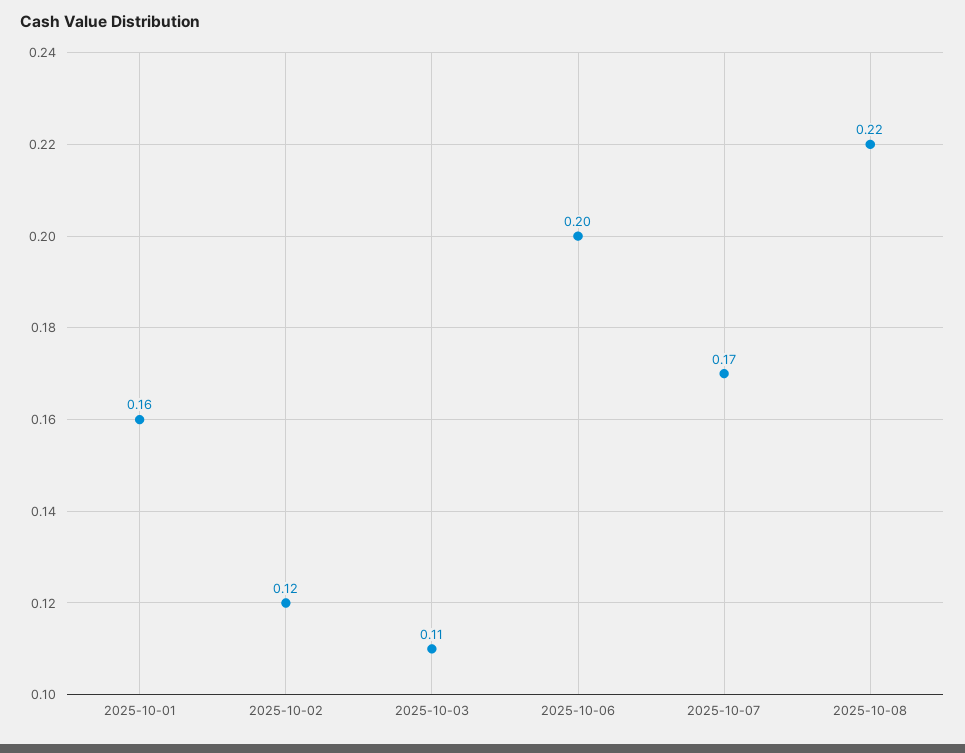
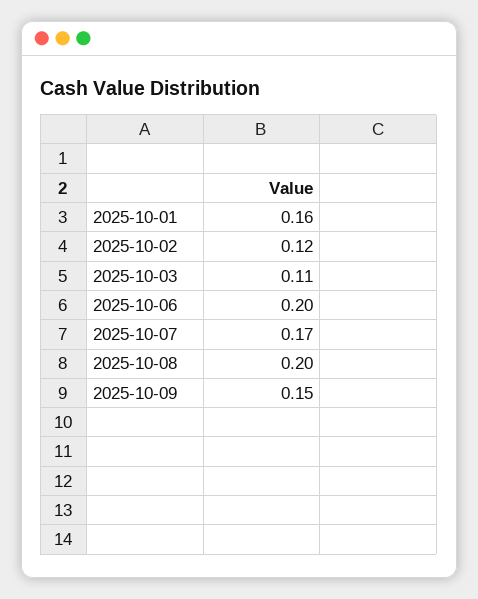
2025-10-08: 0.22 -> 0.2
2025-10-09: none -> 0.15

